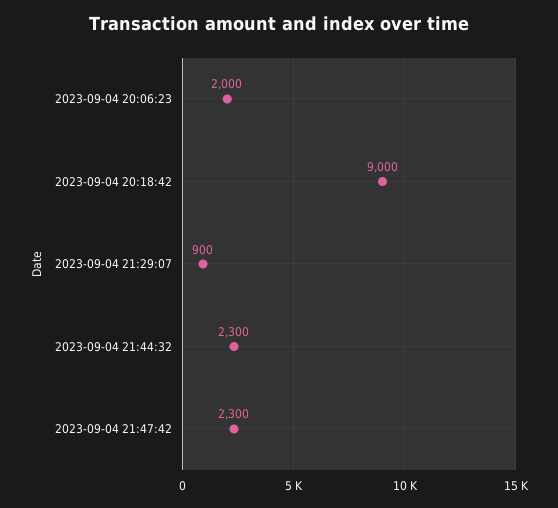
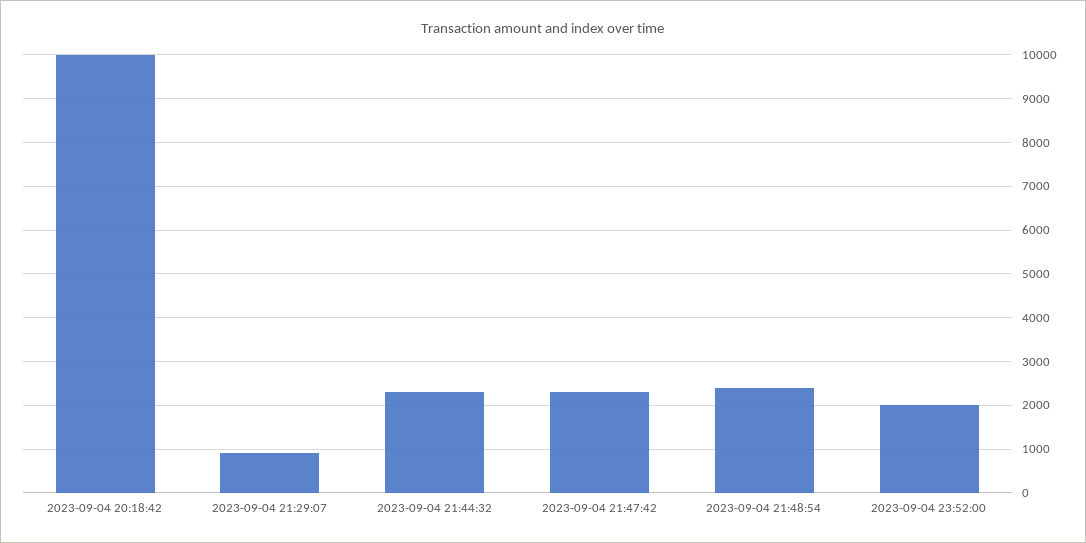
2023-09-04 20:06:23: 2000 -> none
2023-09-04 20:18:42: 9000 -> 10000
2023-09-04 21:48:54: none -> 2400
2023-09-04 23:52:00: none -> 2000

